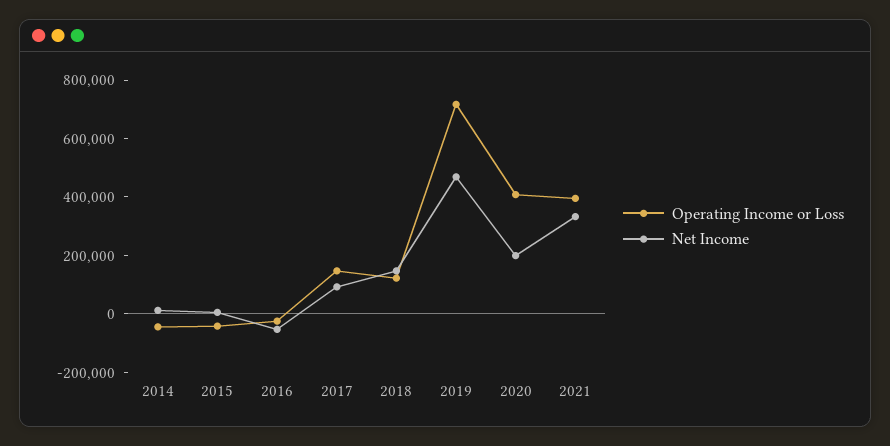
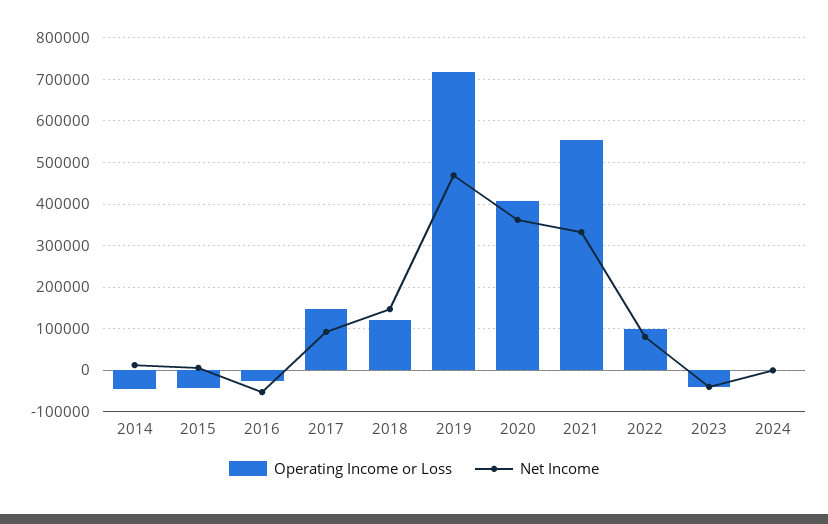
Net Income, 2020: 200000 -> 360000
Operating Income or Loss, 2021: 400000 -> 560000
Operating Income or Loss, 2022: none -> 100000
Net Income, 2022: none -> 80000
Operating Income or Loss, 2023: none -> -40000
Net Income, 2023: none -> -40000
Operating Income or Loss, 2024: none -> 0
Net Income, 2024: none -> 0

